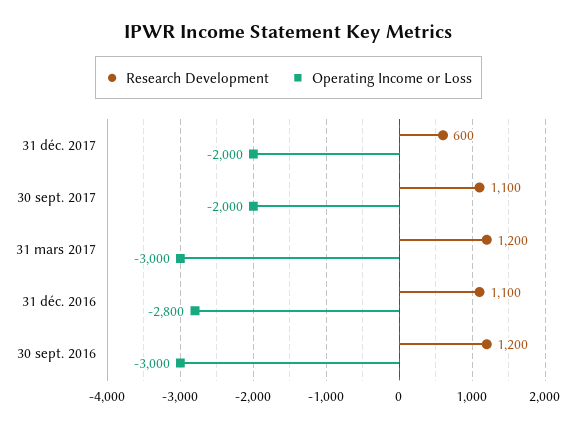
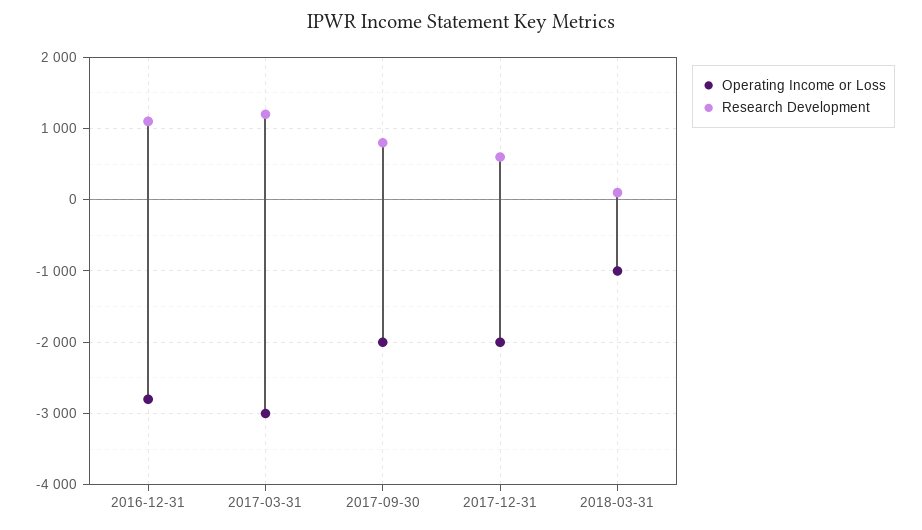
Research Development, 30 sept. 2017: 1100 -> 800
Research Development, 30 sept. 2016: 1200 -> none
Operating Income or Loss, 30 sept. 2016: -3000 -> none
Operating Income or Loss, 2018-03-31: none -> -1000
Research Development, 2018-03-31: none -> 100

